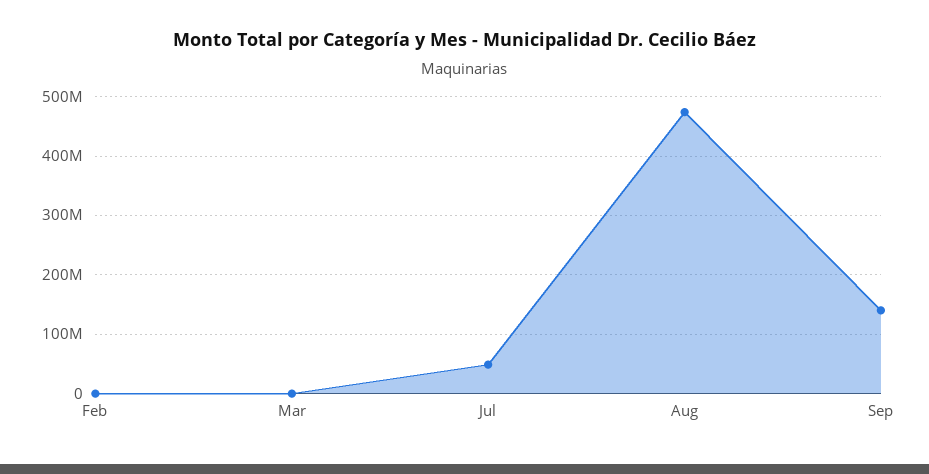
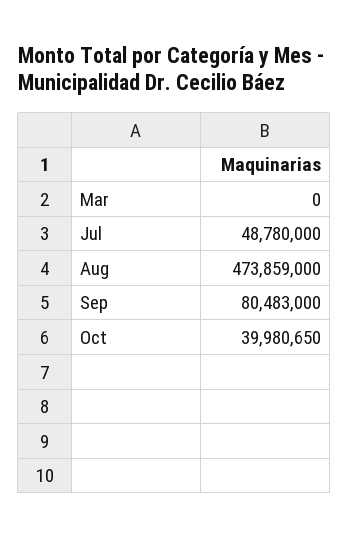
Feb: 0 -> none
Sep: 140000000 -> 80483000
Oct: none -> 39980650

